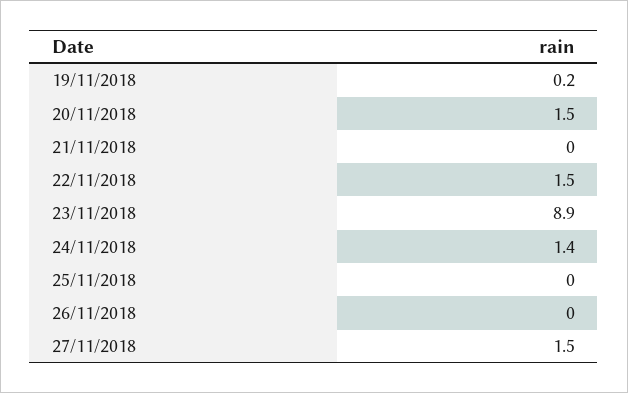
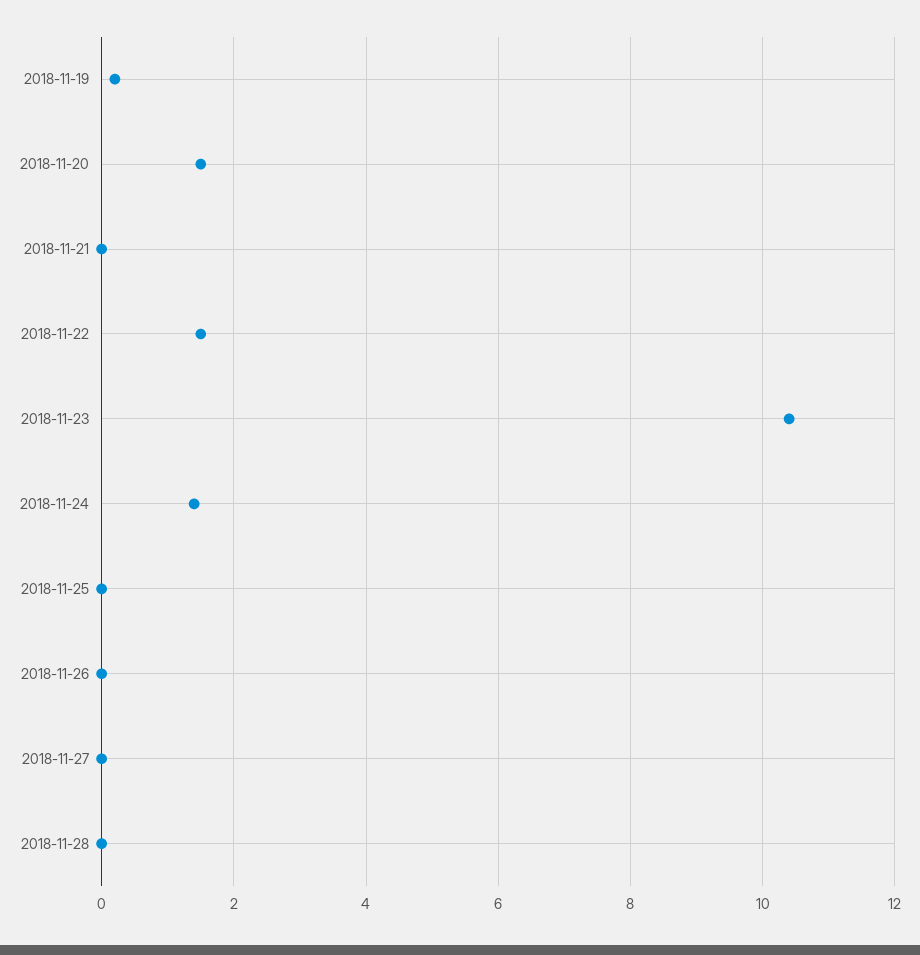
23/11/2018: 8.9 -> 10.5
27/11/2018: 1.5 -> 0
2018-11-28: none -> 0

